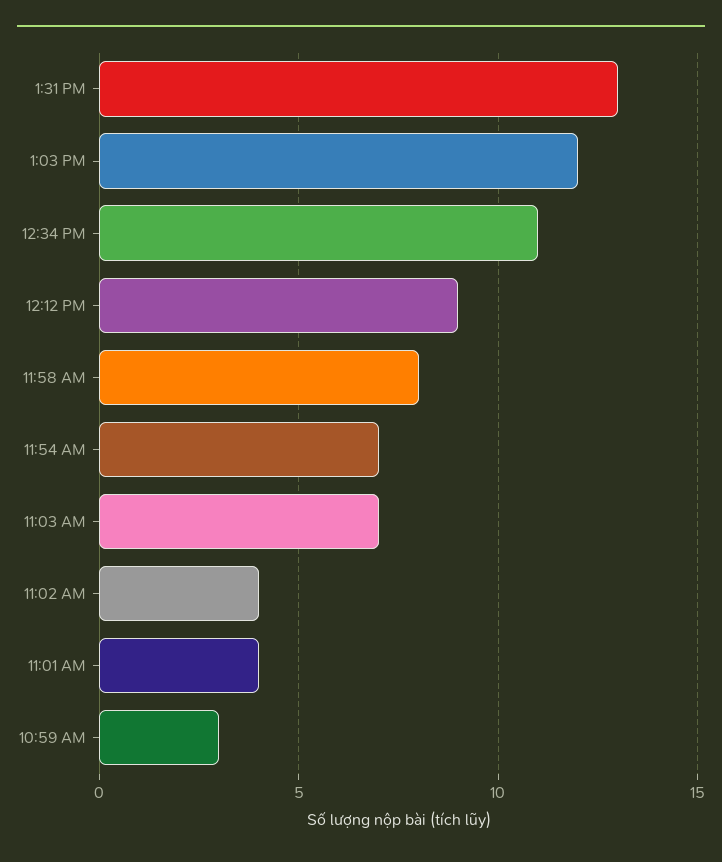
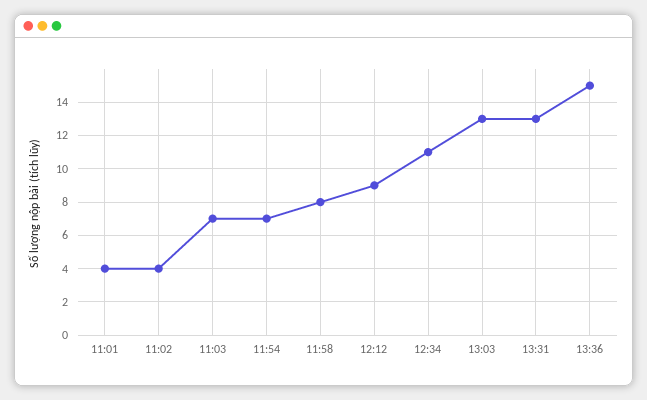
1:03 PM: 12 -> 13
10:59 AM: 3 -> none
13:36: none -> 15

